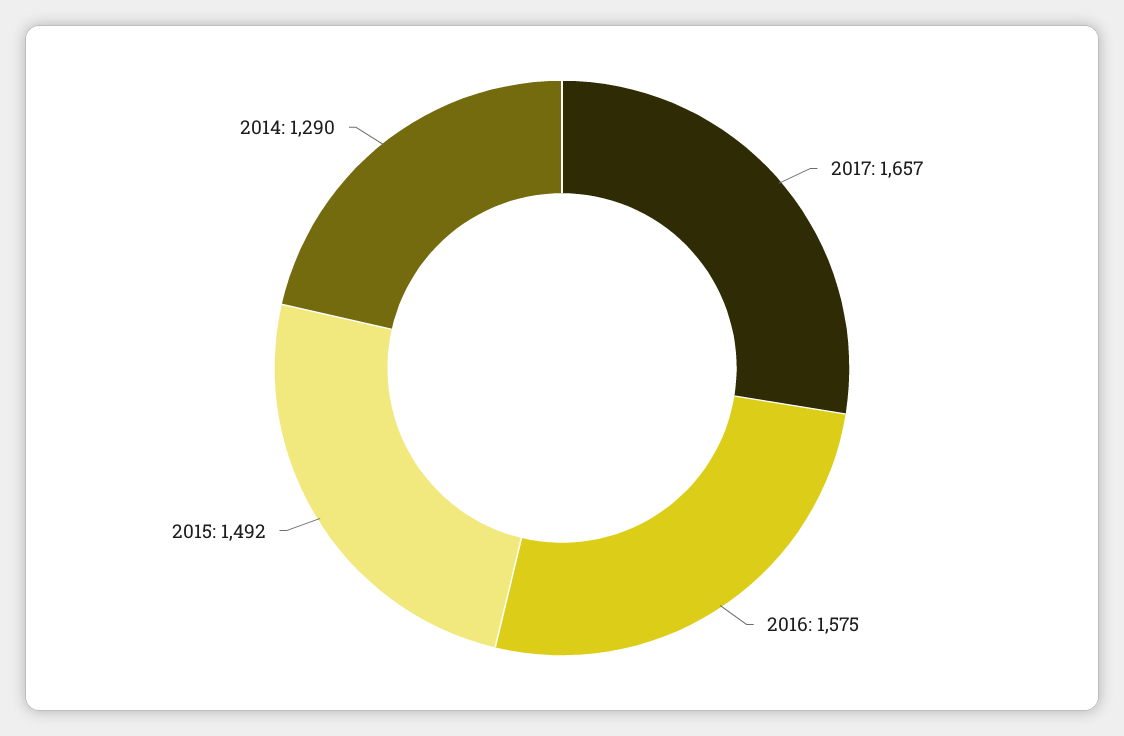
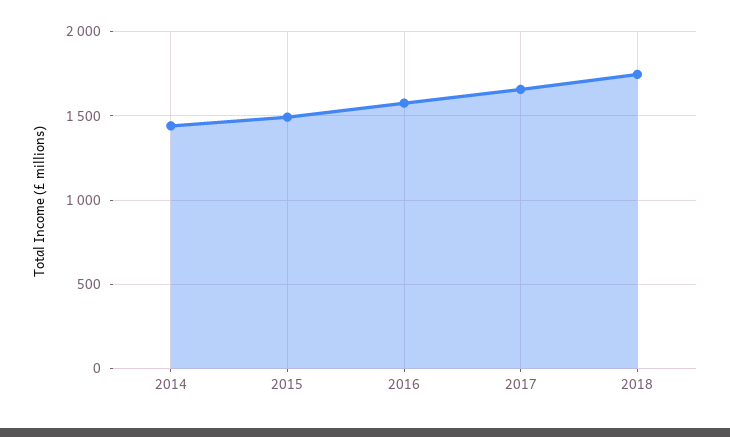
2014: 1290 -> 1450
2018: none -> 1750

